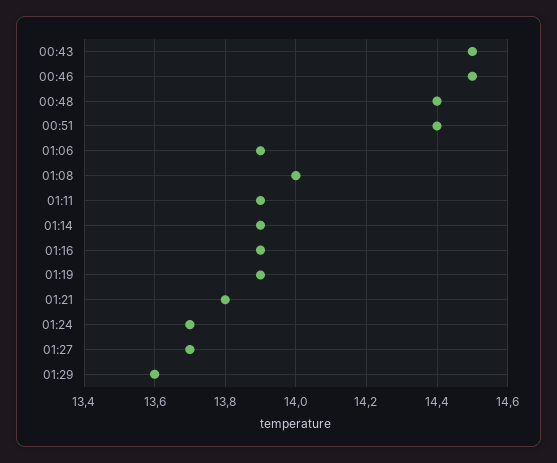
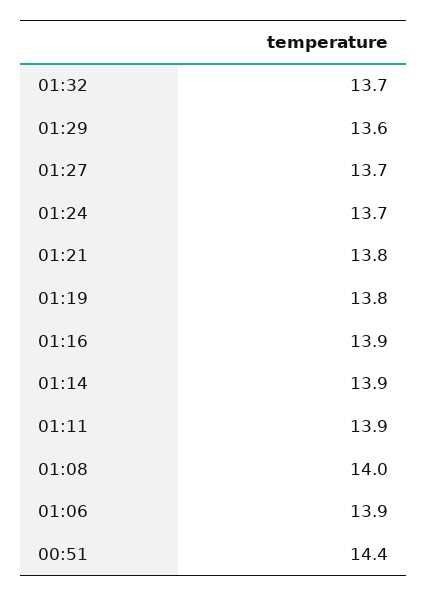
00:43: 14.5 -> none
00:46: 14.5 -> none
00:48: 14.4 -> none
01:19: 13.9 -> 13.8
01:32: none -> 13.7

